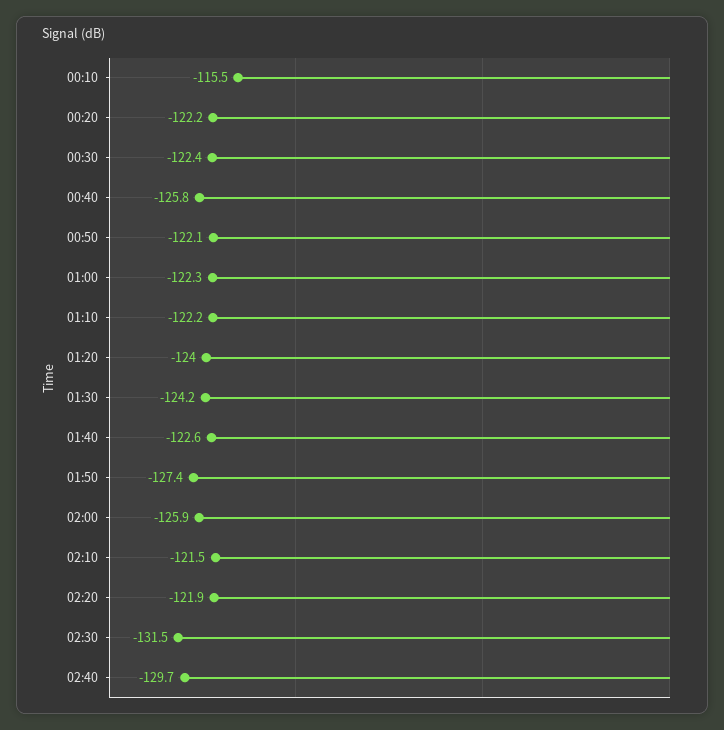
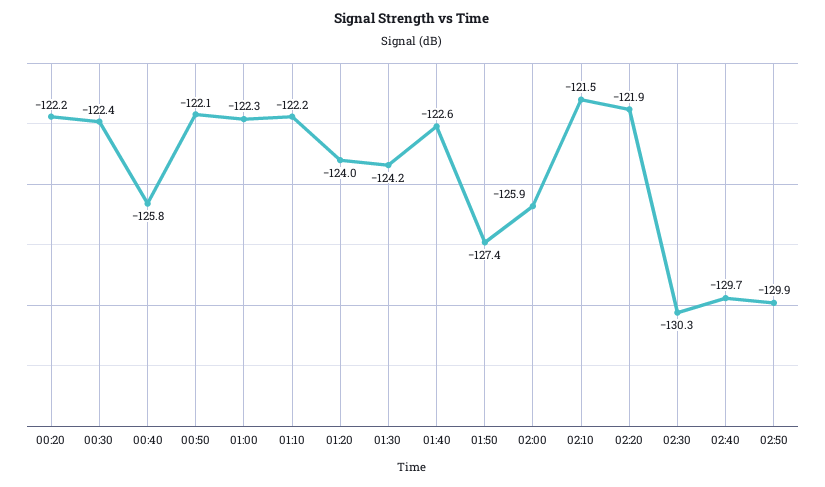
00:10: -115.5 -> none
02:30: -131.5 -> -130.3
02:50: none -> -129.9

